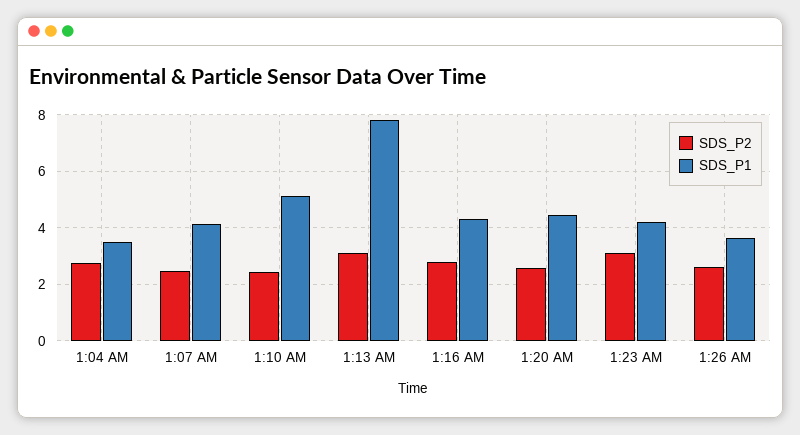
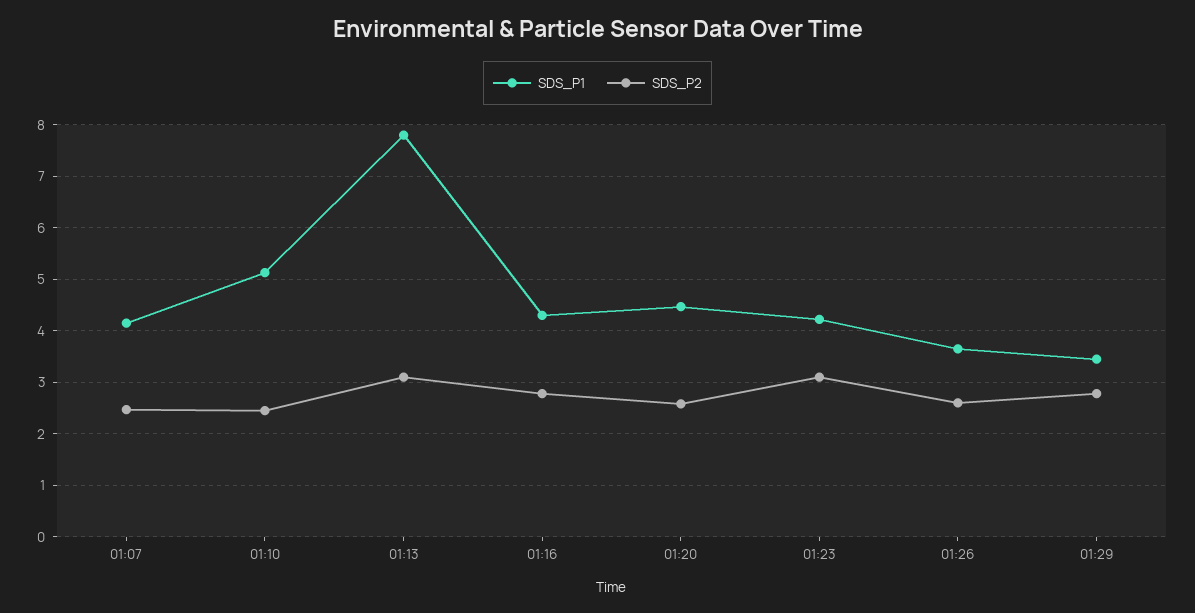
SDS_P2, 1:04 AM: 2.75 -> none
SDS_P1, 1:04 AM: 3.5 -> none
SDS_P1, 01:29: none -> 3.4
SDS_P2, 01:29: none -> 2.8

